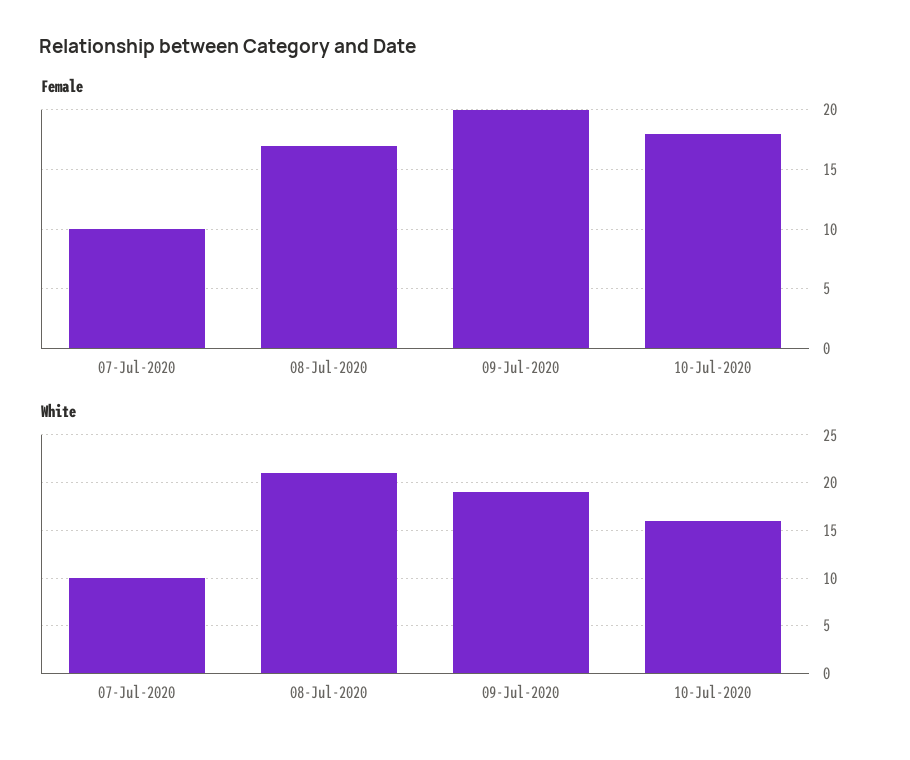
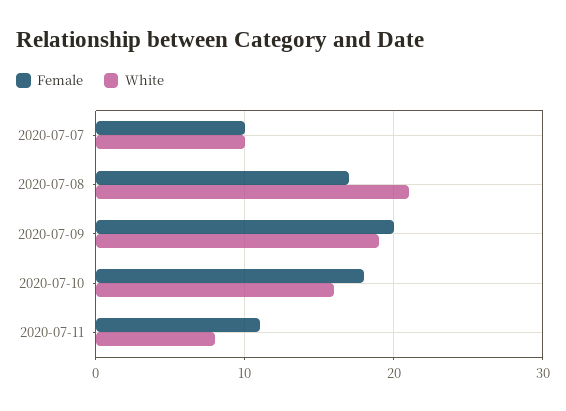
Female, 2020-07-11: none -> 11
White, 2020-07-11: none -> 8

